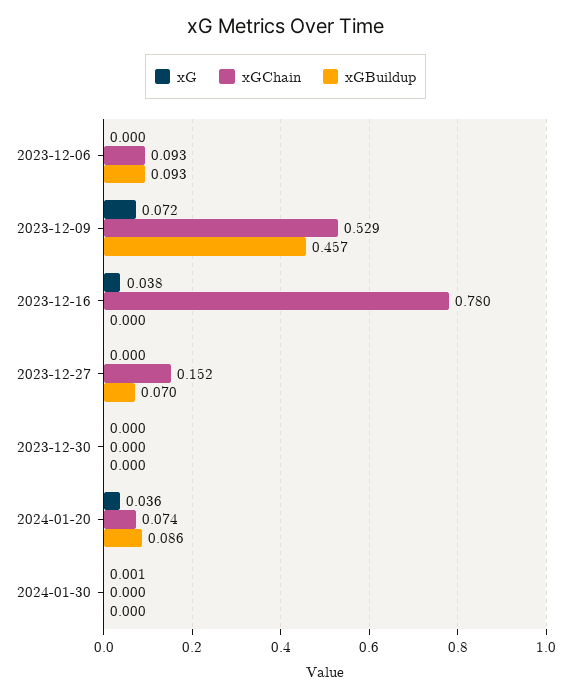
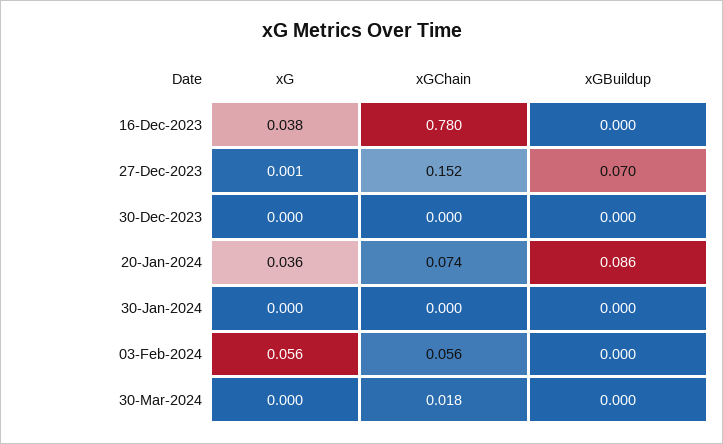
xG, 2023-12-06: 0 -> none
xGChain, 2023-12-06: 0.093 -> none
xGBuildup, 2023-12-06: 0.093 -> none
xG, 2023-12-09: 0.072 -> none
xGChain, 2023-12-09: 0.529 -> none
xGBuildup, 2023-12-09: 0.457 -> none
xG, 2023-12-27: 0 -> 0.001
xG, 2024-01-30: 0.001 -> 0
xG, 03-Feb-2024: none -> 0.056
xGChain, 03-Feb-2024: none -> 0.056
xGBuildup, 03-Feb-2024: none -> 0
xG, 30-Mar-2024: none -> 0
xGChain, 30-Mar-2024: none -> 0.018
xGBuildup, 30-Mar-2024: none -> 0

